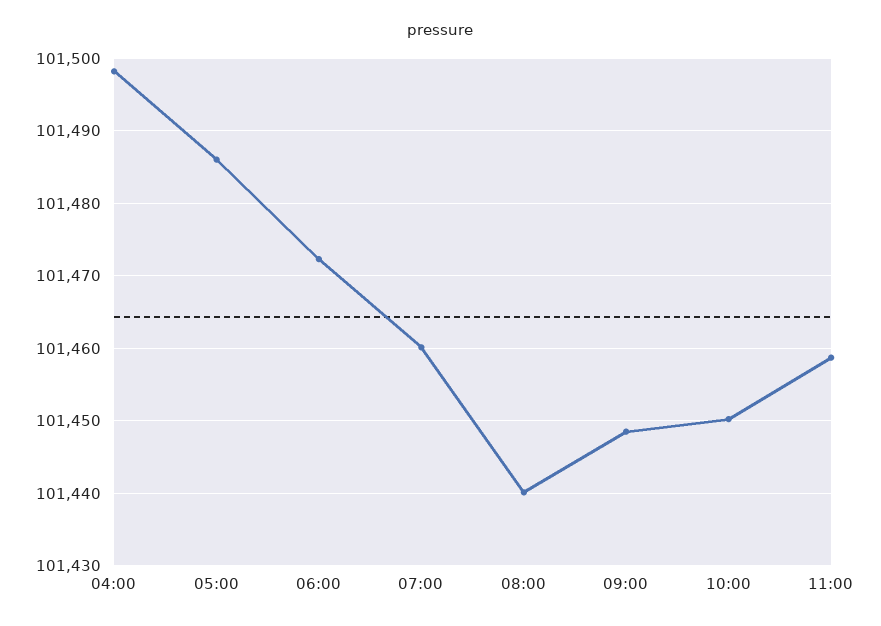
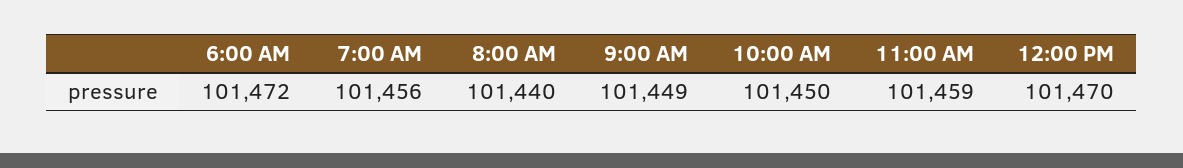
04:00: 101498 -> none
05:00: 101486 -> none
07:00: 101460 -> 101456
12:00 PM: none -> 101470

